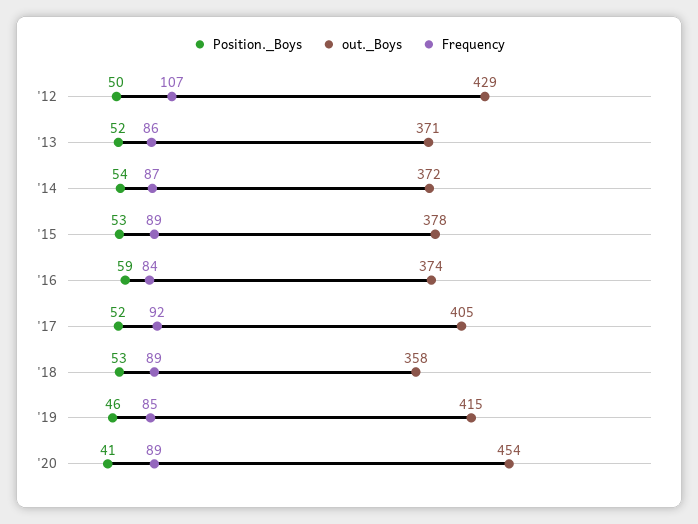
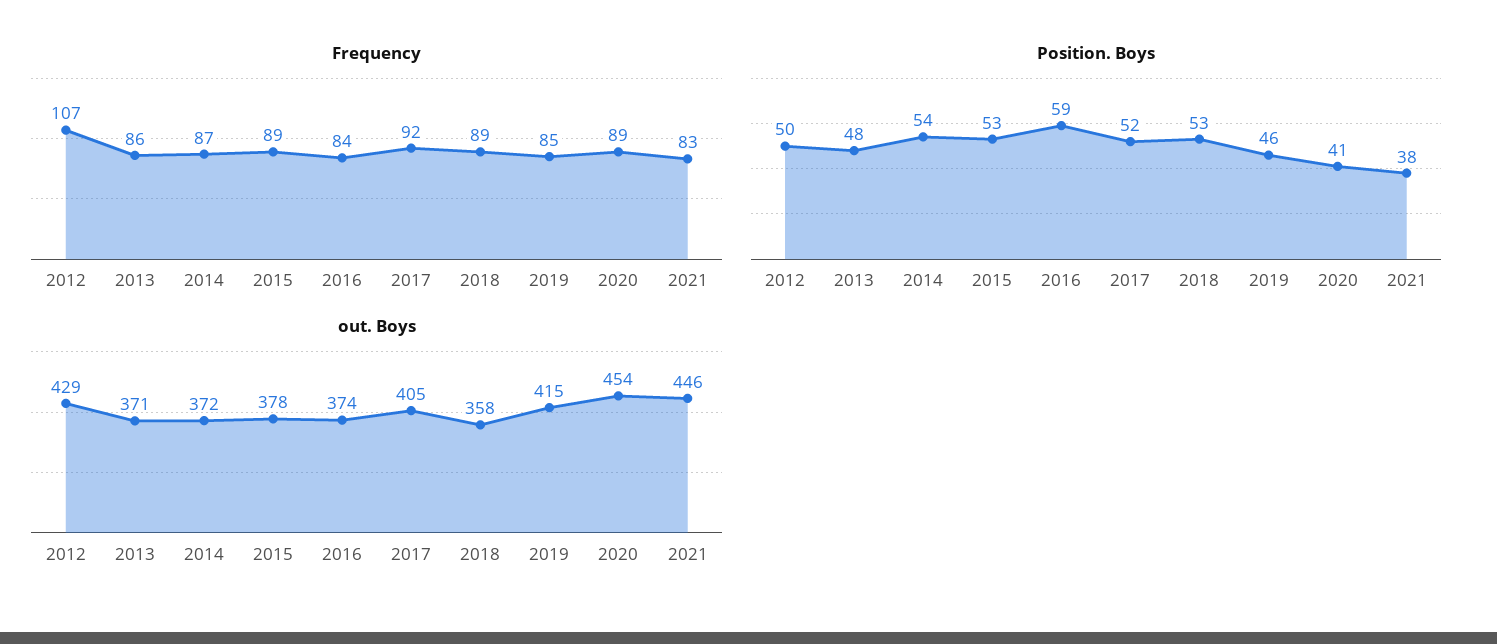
Position._Boys, '13: 52 -> 48
Frequency, 2021: none -> 83
Position._Boys, 2021: none -> 38
out._Boys, 2021: none -> 446

